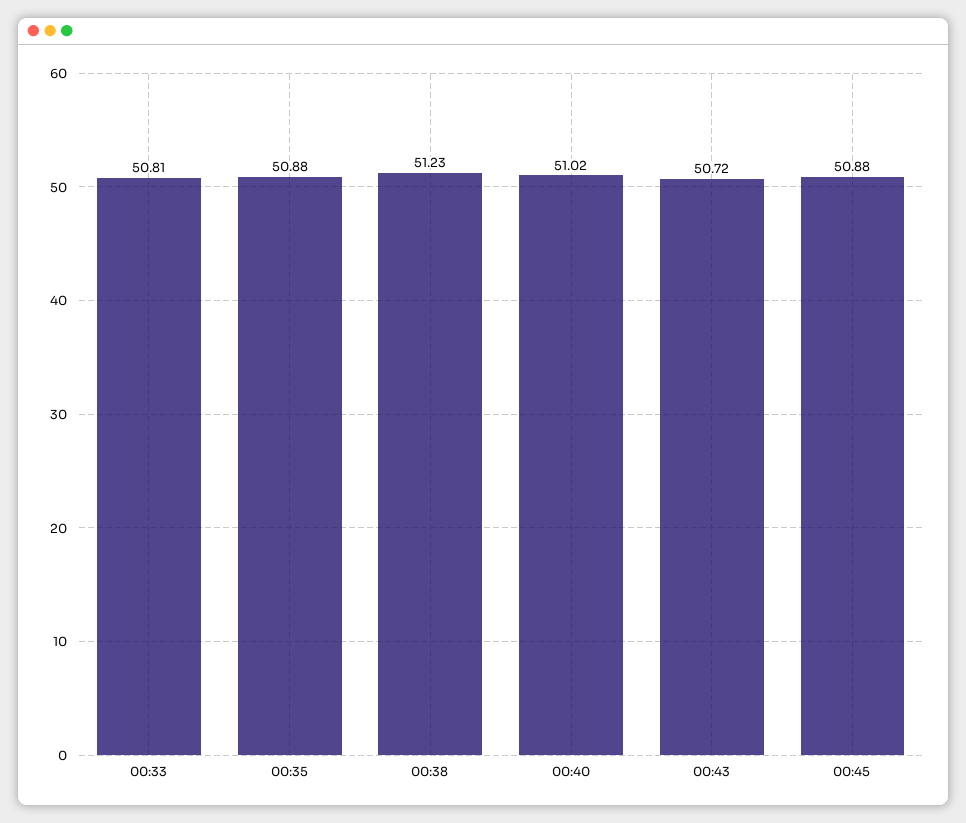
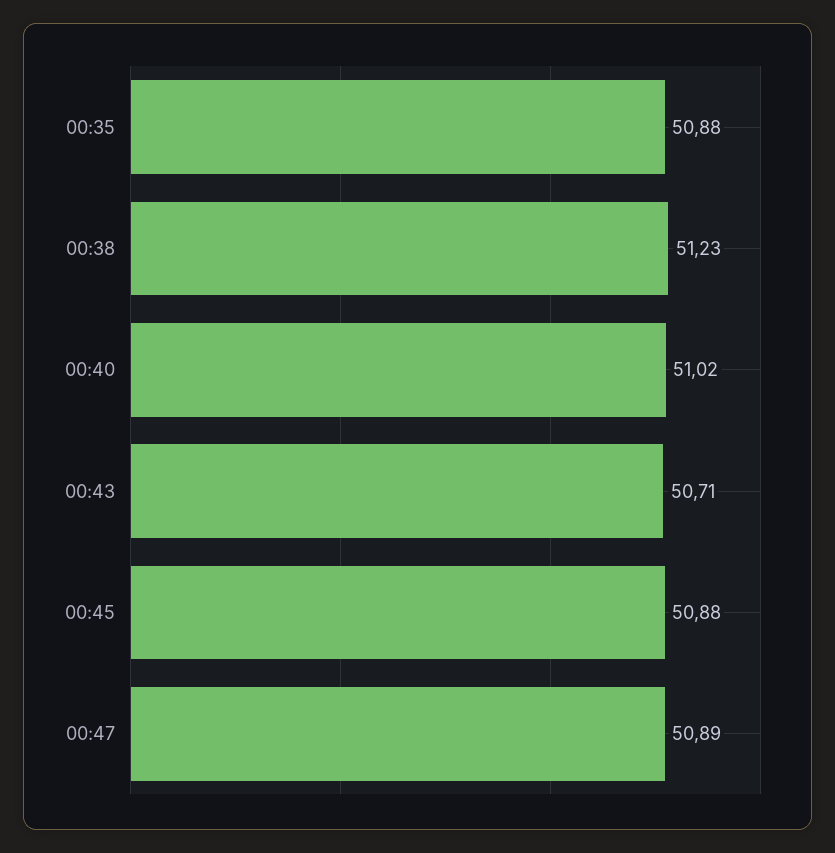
00:33: 50.81 -> none
00:43: 50.72 -> 50.71
00:47: none -> 50.89

